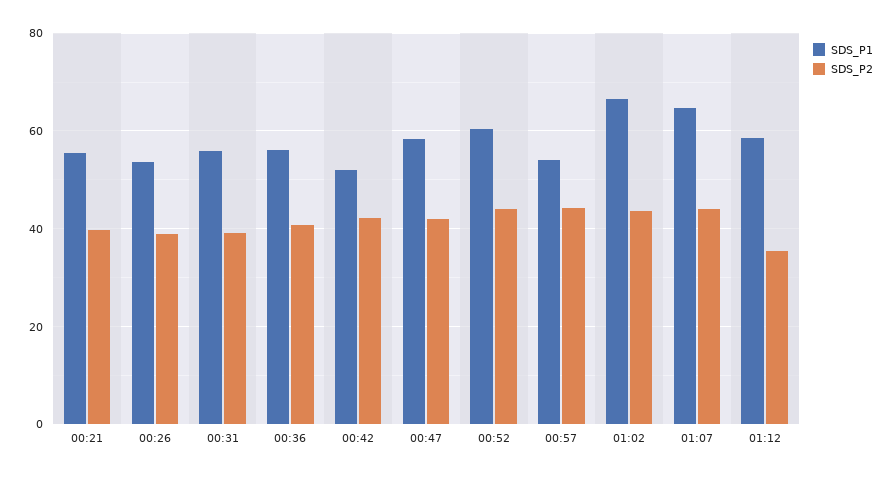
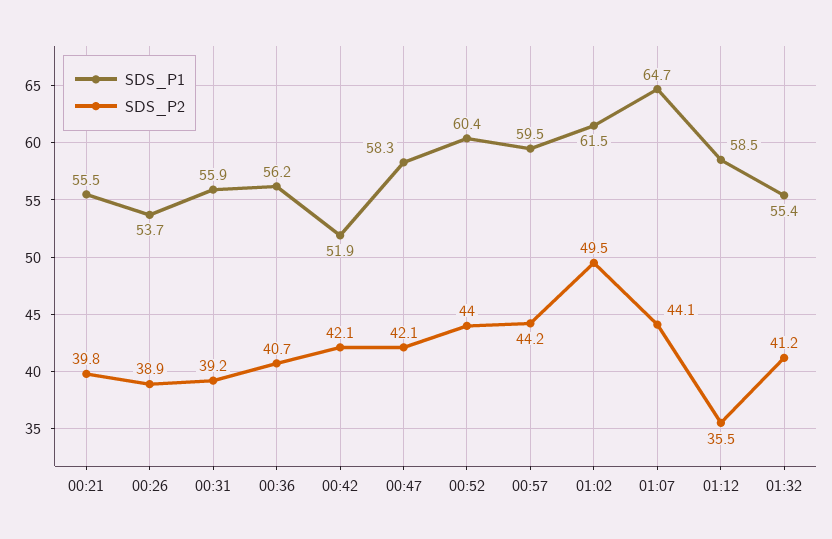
SDS_P1, 00:57: 54 -> 59.5
SDS_P1, 01:02: 66 -> 61.5
SDS_P2, 01:02: 44 -> 49.5
SDS_P1, 01:32: none -> 55.4
SDS_P2, 01:32: none -> 41.2

